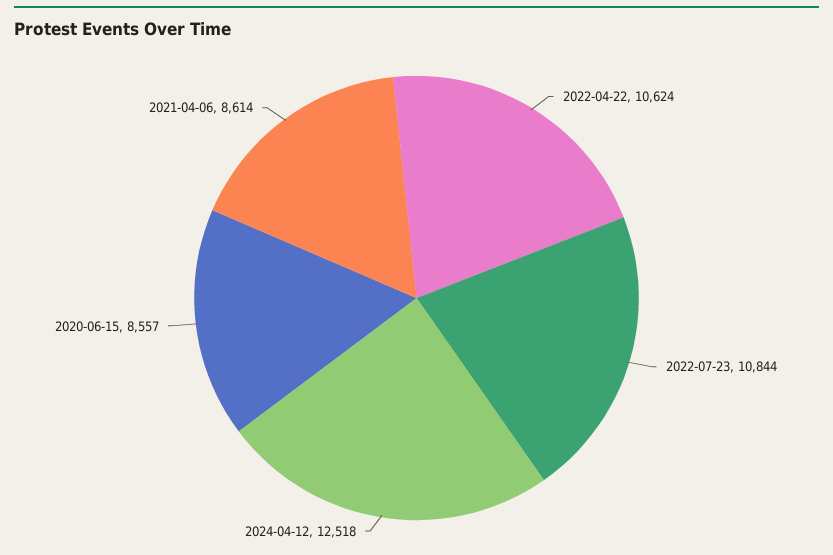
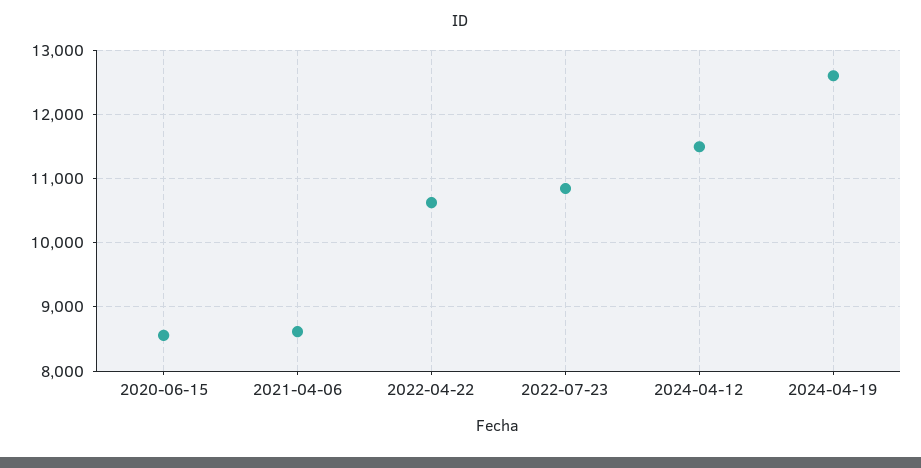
2024-04-12: 12518 -> 11500
2024-04-19: none -> 12600

